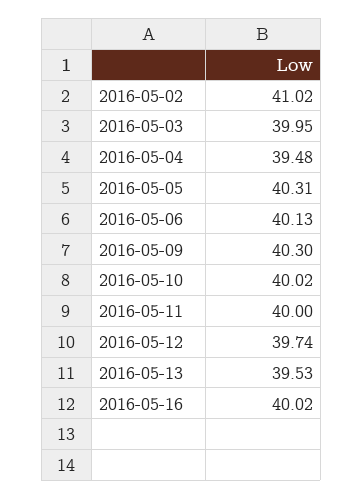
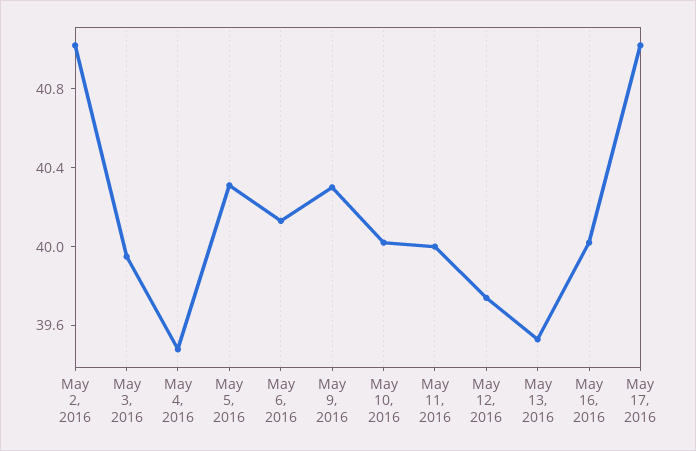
May 17, 2016: none -> 41

